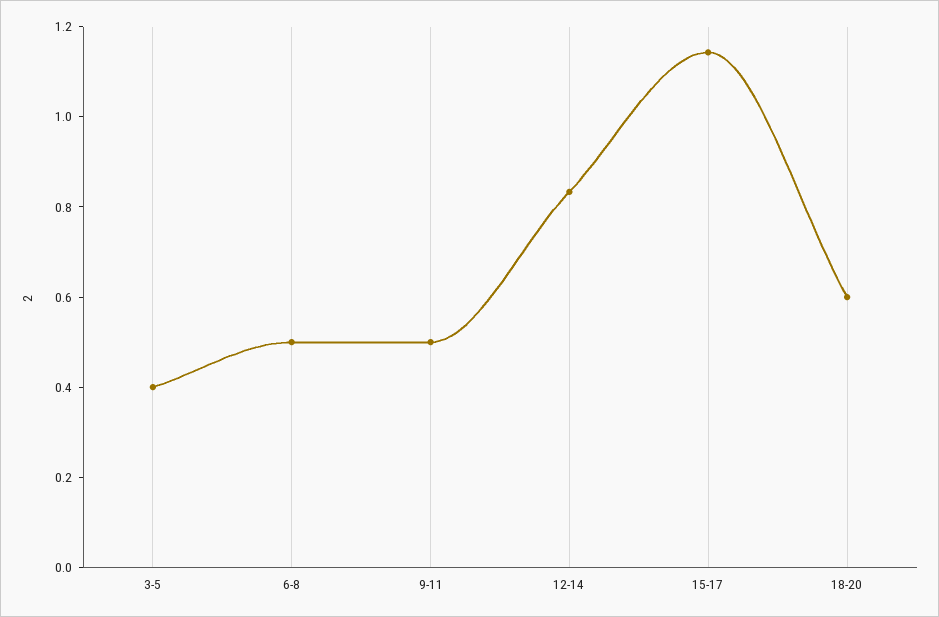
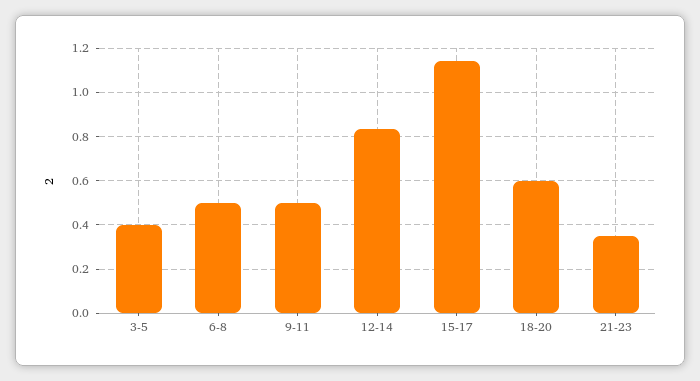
21-23: none -> 0.35

